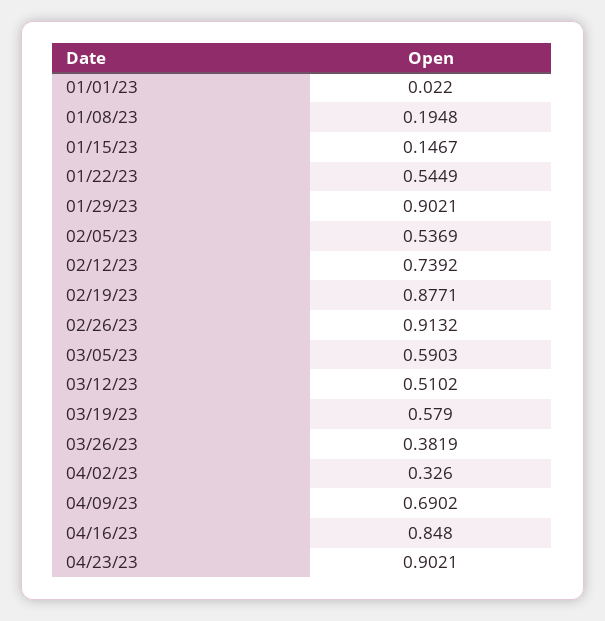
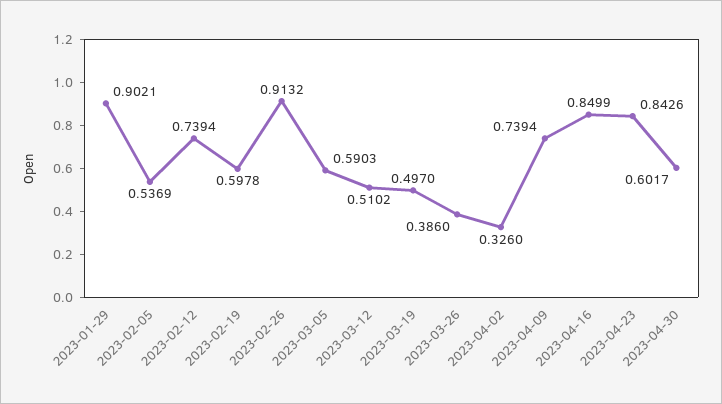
01/01/23: 0.022 -> none
01/08/23: 0.1948 -> none
01/15/23: 0.1467 -> none
01/22/23: 0.5449 -> none
02/12/23: 0.7392 -> 0.7394
02/19/23: 0.8771 -> 0.5978
03/19/23: 0.579 -> 0.497
03/26/23: 0.3819 -> 0.386
04/09/23: 0.6902 -> 0.7394
04/16/23: 0.848 -> 0.8499
04/23/23: 0.9021 -> 0.8426
2023-04-30: none -> 0.6017

